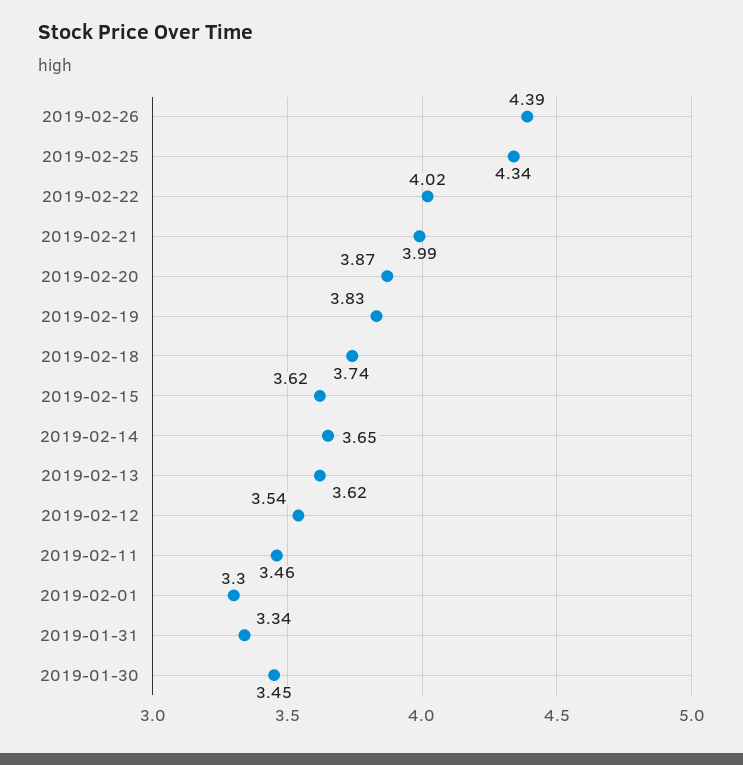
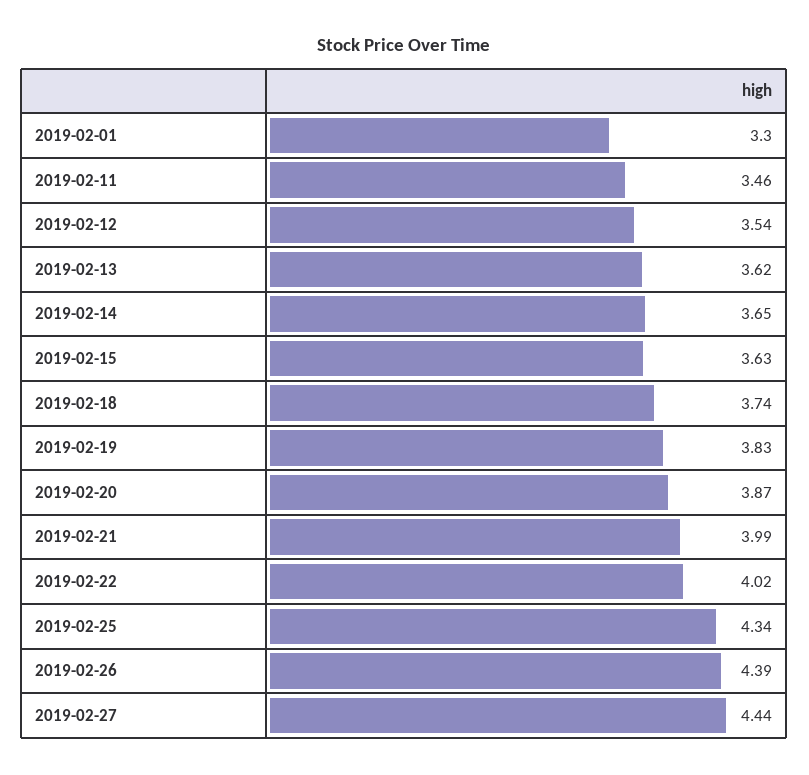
2019-02-15: 3.62 -> 3.63
2019-01-31: 3.34 -> none
2019-01-30: 3.45 -> none
2019-02-27: none -> 4.44

